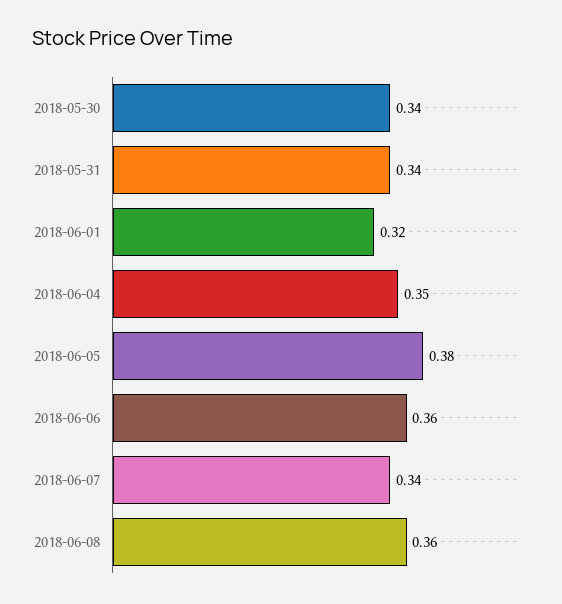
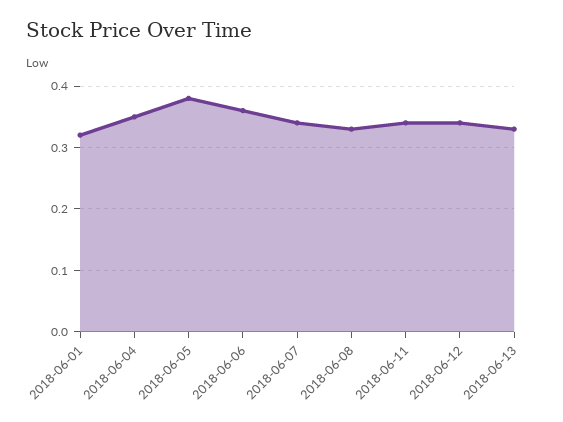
2018-05-30: 0.34 -> none
2018-05-31: 0.34 -> none
2018-06-08: 0.36 -> 0.33
2018-06-11: none -> 0.34
2018-06-12: none -> 0.34
2018-06-13: none -> 0.33

